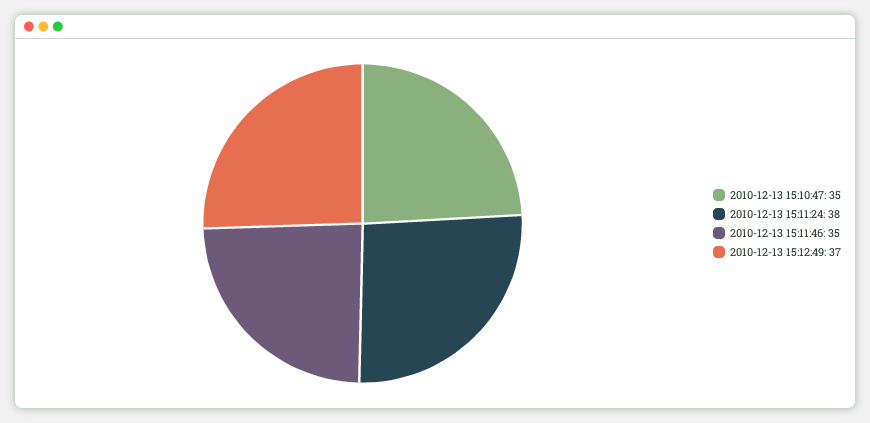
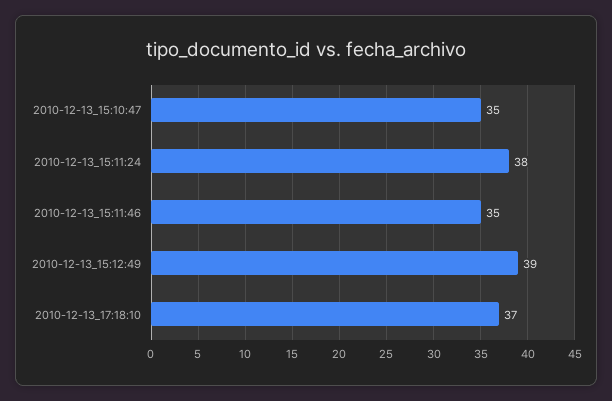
2010-12-13 15:12:49: 37 -> 39
2010-12-13_17:18:10: none -> 37

